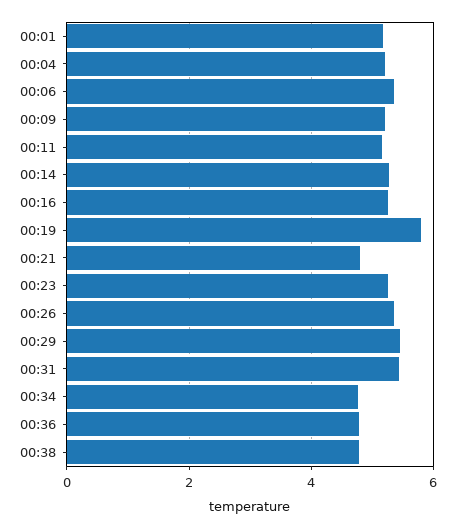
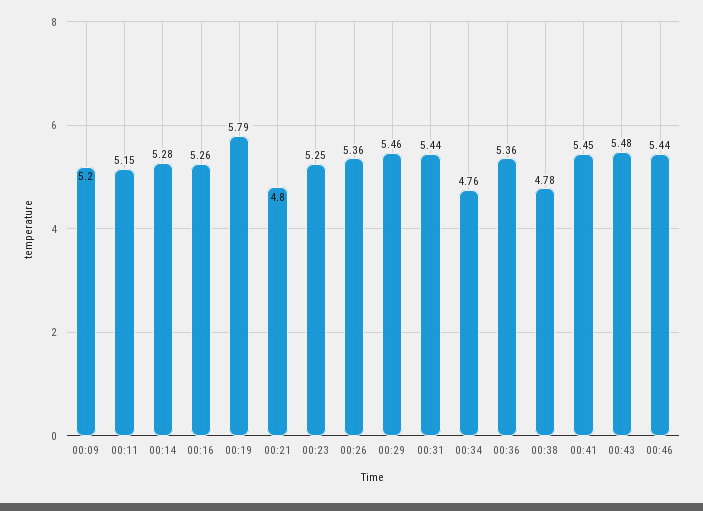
00:01: 5.2 -> none
00:04: 5.2 -> none
00:06: 5.4 -> none
00:36: 4.8 -> 5.36
00:41: none -> 5.45
00:43: none -> 5.48
00:46: none -> 5.44

